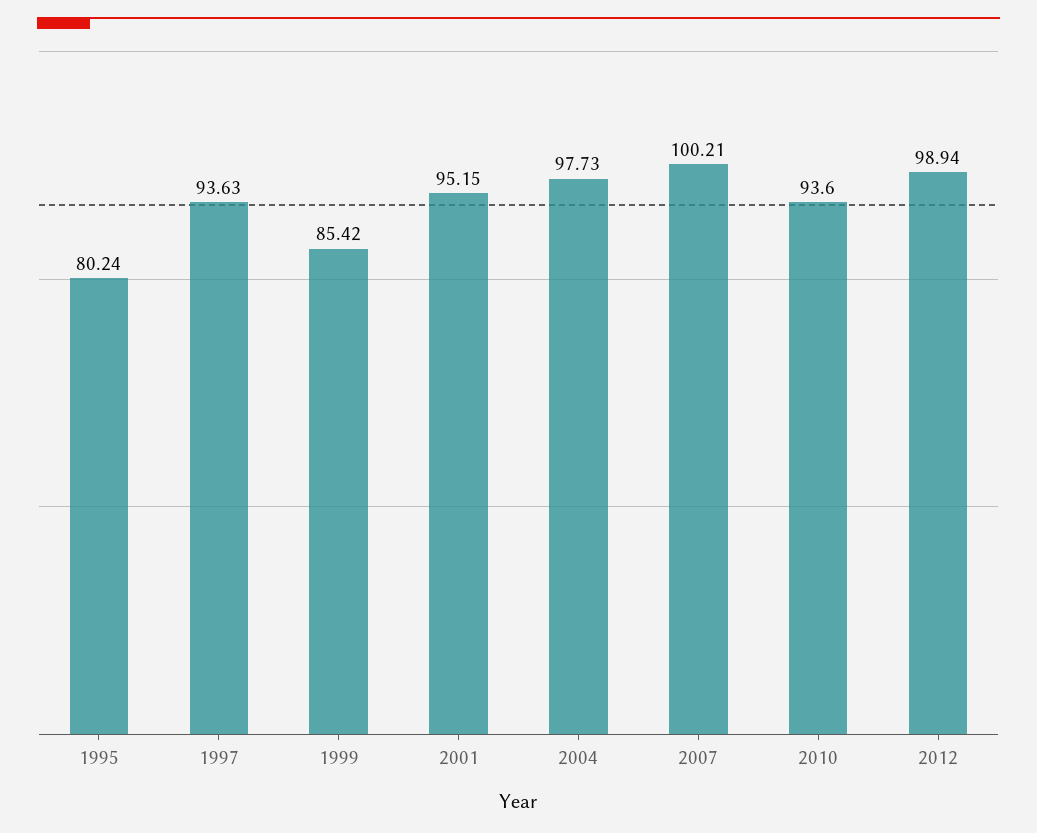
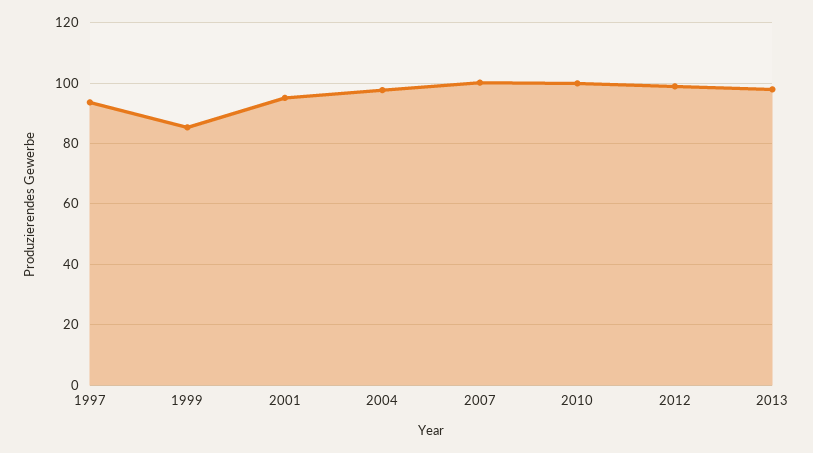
1995: 80.24 -> none
2010: 93.6 -> 100
2013: none -> 98

